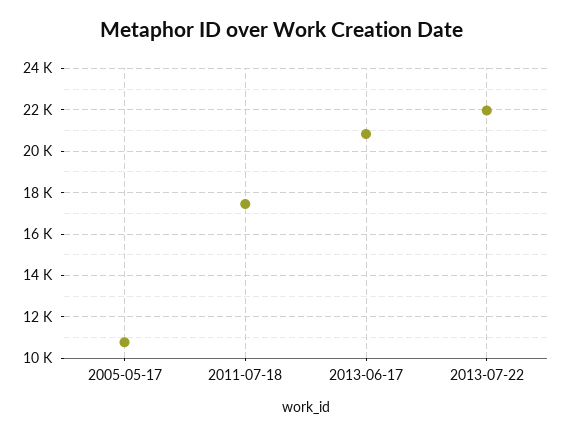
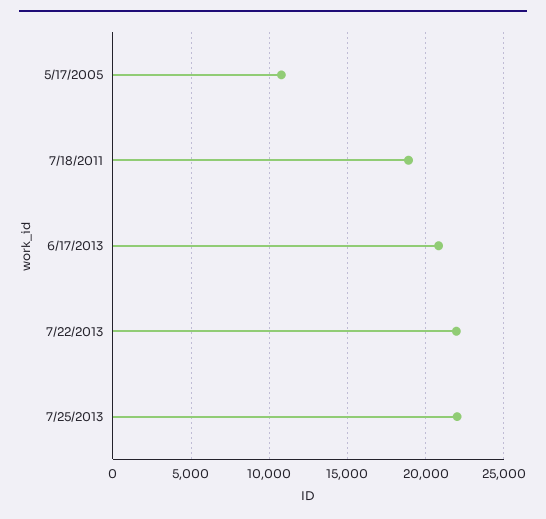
2011-07-18: 17500 -> 19000
7/25/2013: none -> 22000

